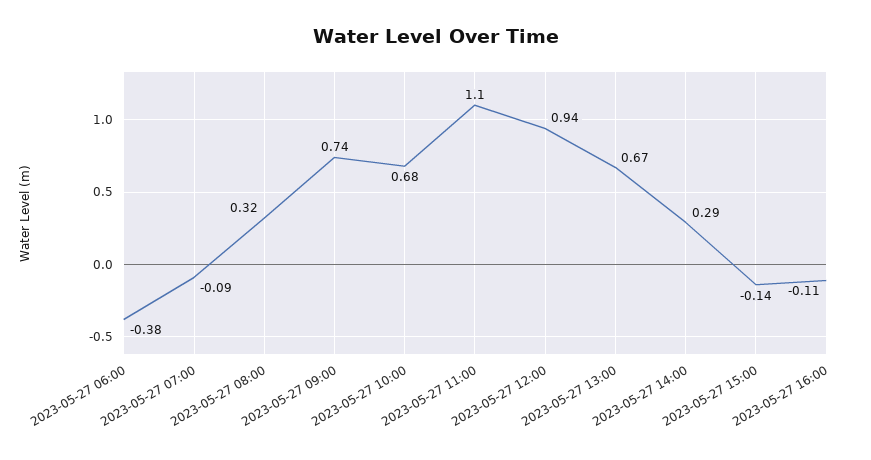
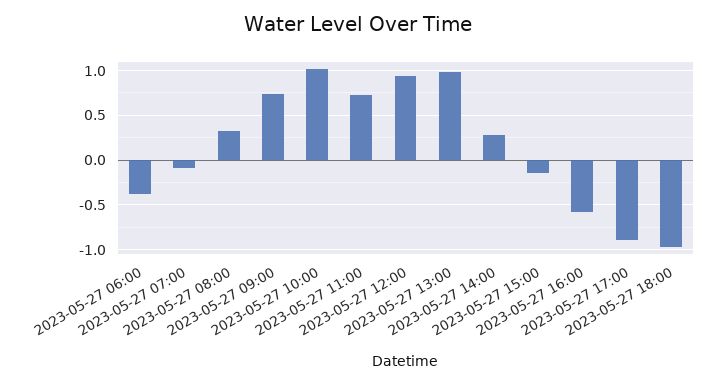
2023-05-27 10:00: 0.68 -> 1
2023-05-27 11:00: 1.1 -> 0.7
2023-05-27 13:00: 0.67 -> 1
2023-05-27 16:00: -0.11 -> -0.6
2023-05-27 17:00: none -> -0.9
2023-05-27 18:00: none -> -1

